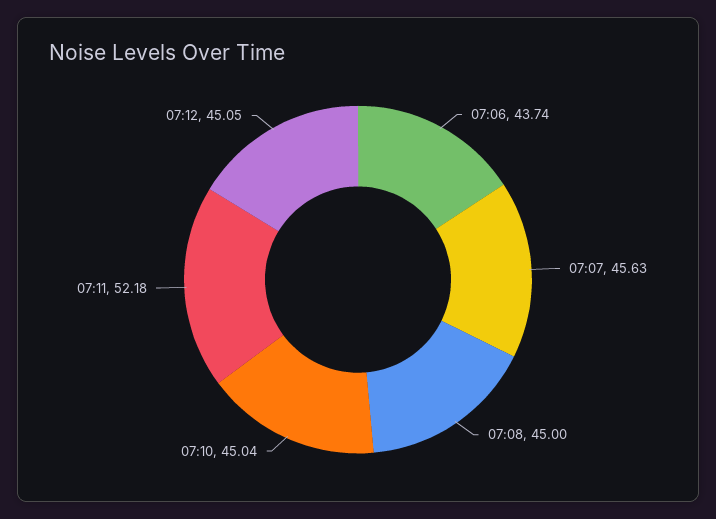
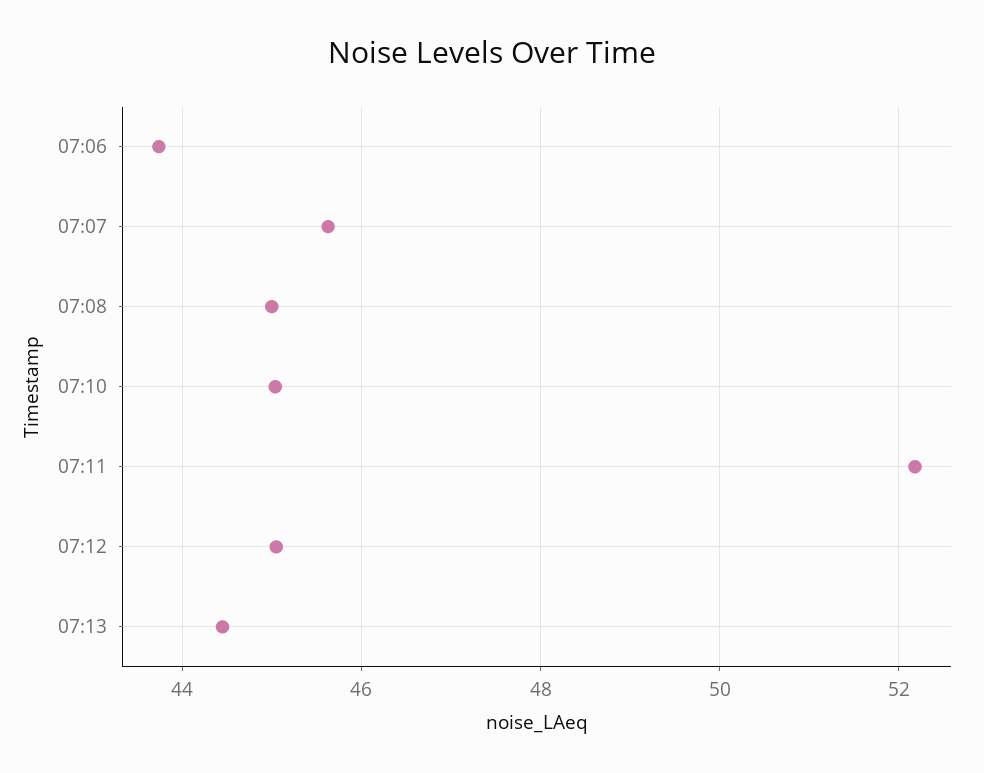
07:13: none -> 44.4

